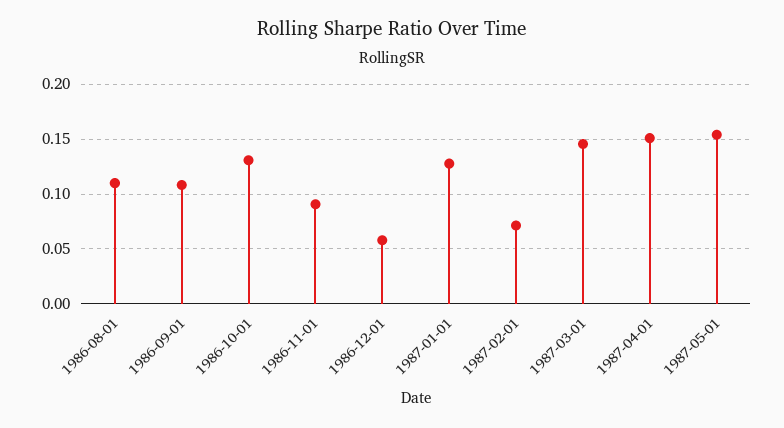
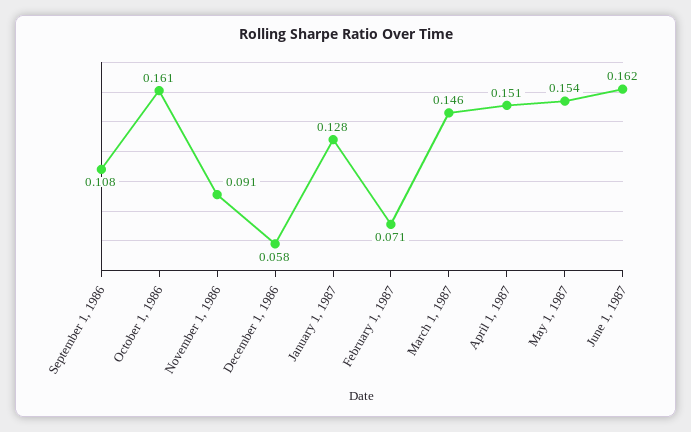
1986-08-01: 0.11 -> none
1986-10-01: 0.13 -> 0.161
June 1, 1987: none -> 0.162

